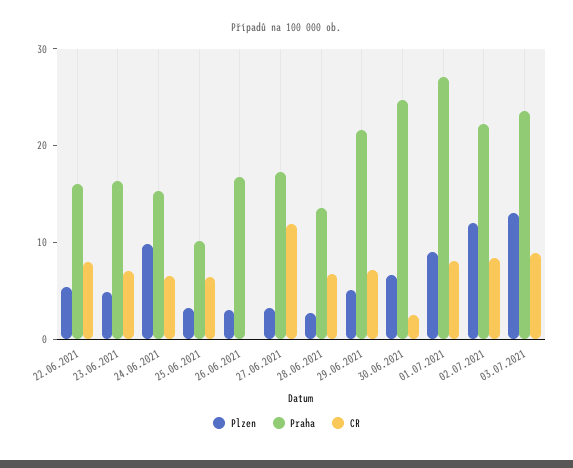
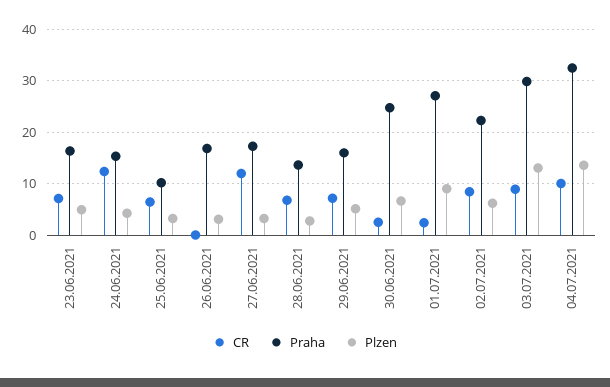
Plzen, 22.06.2021: 6 -> none
Praha, 22.06.2021: 16 -> none
CR, 22.06.2021: 8 -> none
Plzen, 24.06.2021: 10 -> 4
CR, 24.06.2021: 6 -> 12
Praha, 29.06.2021: 22 -> 16
CR, 01.07.2021: 8 -> 2
Plzen, 02.07.2021: 12 -> 6
Praha, 03.07.2021: 24 -> 30
CR, 04.07.2021: none -> 10
Praha, 04.07.2021: none -> 32
Plzen, 04.07.2021: none -> 14

